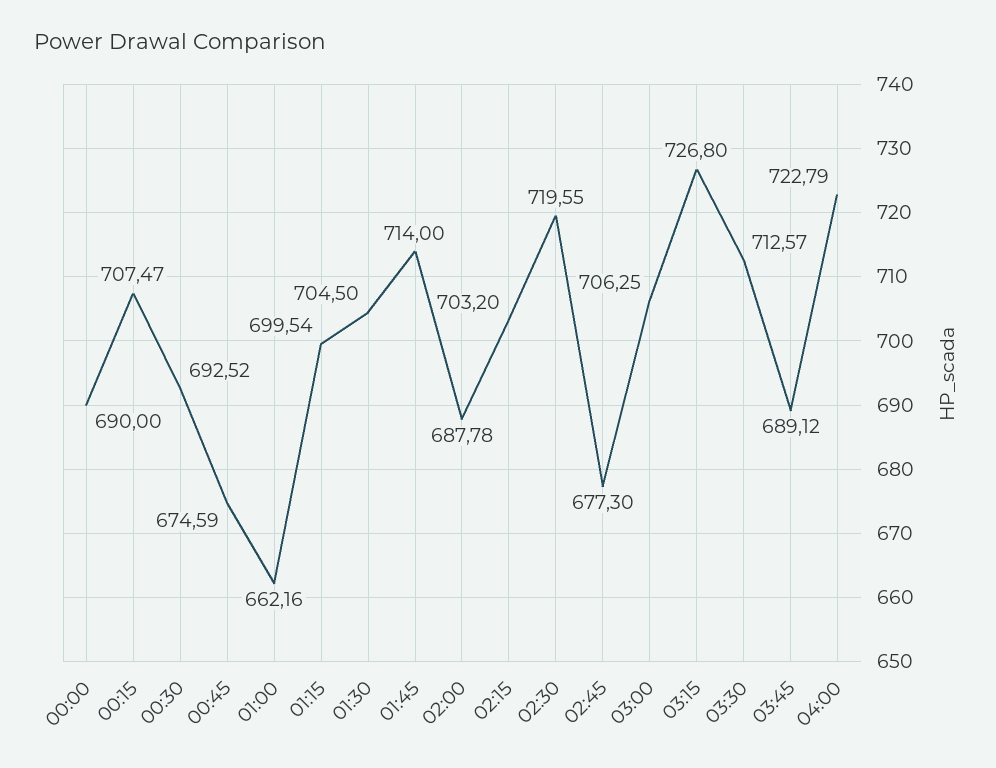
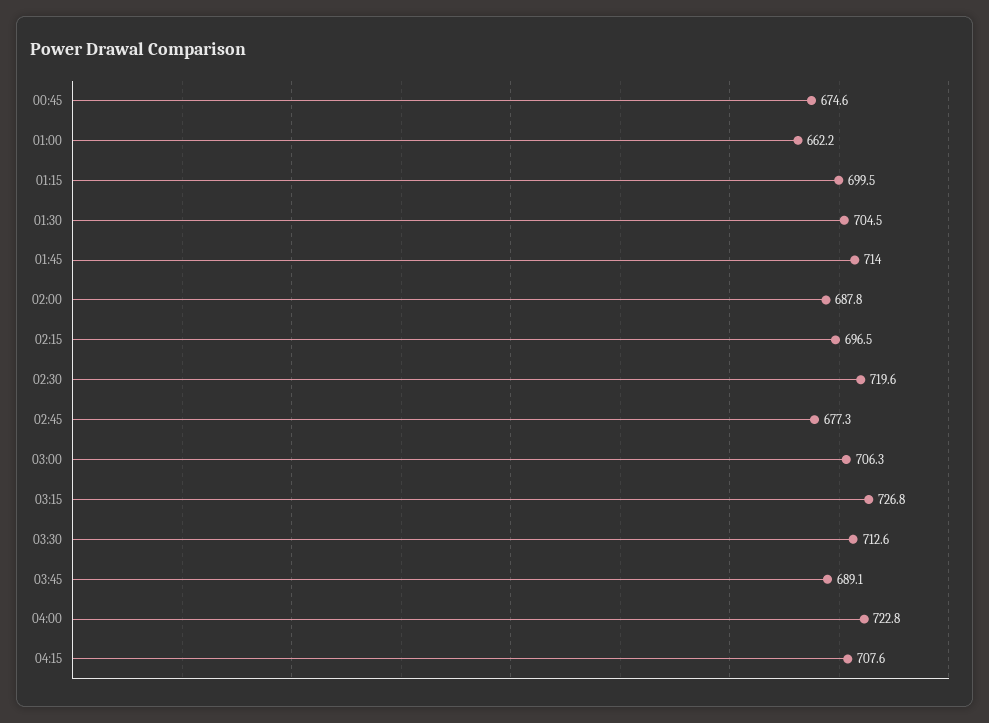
00:00: 690 -> none
00:15: 707.47 -> none
00:30: 692.52 -> none
02:15: 703.2 -> 696.5
04:15: none -> 707.6

